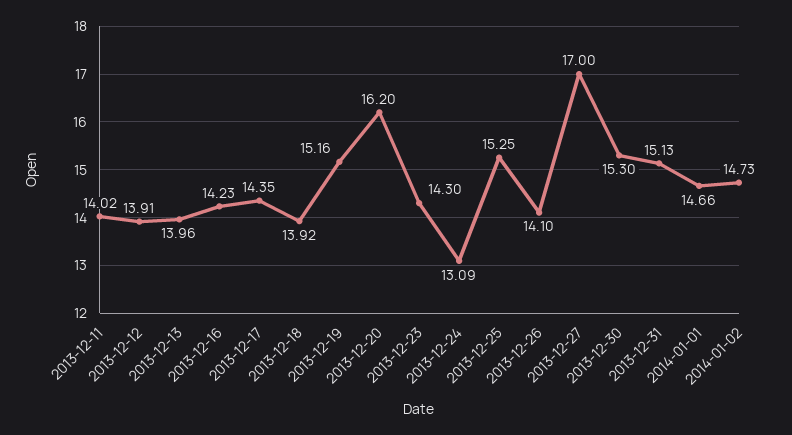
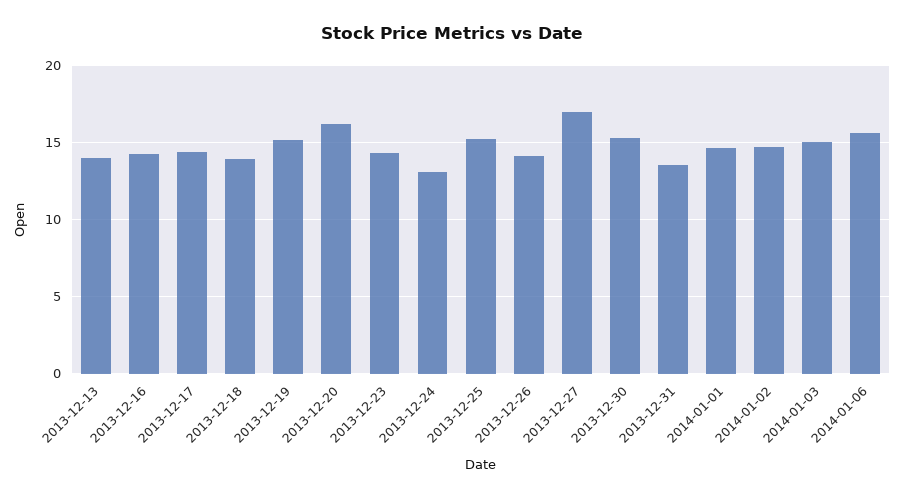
2013-12-11: 14.02 -> none
2013-12-12: 13.91 -> none
2013-12-31: 15.13 -> 13.5
2014-01-03: none -> 15
2014-01-06: none -> 15.5

